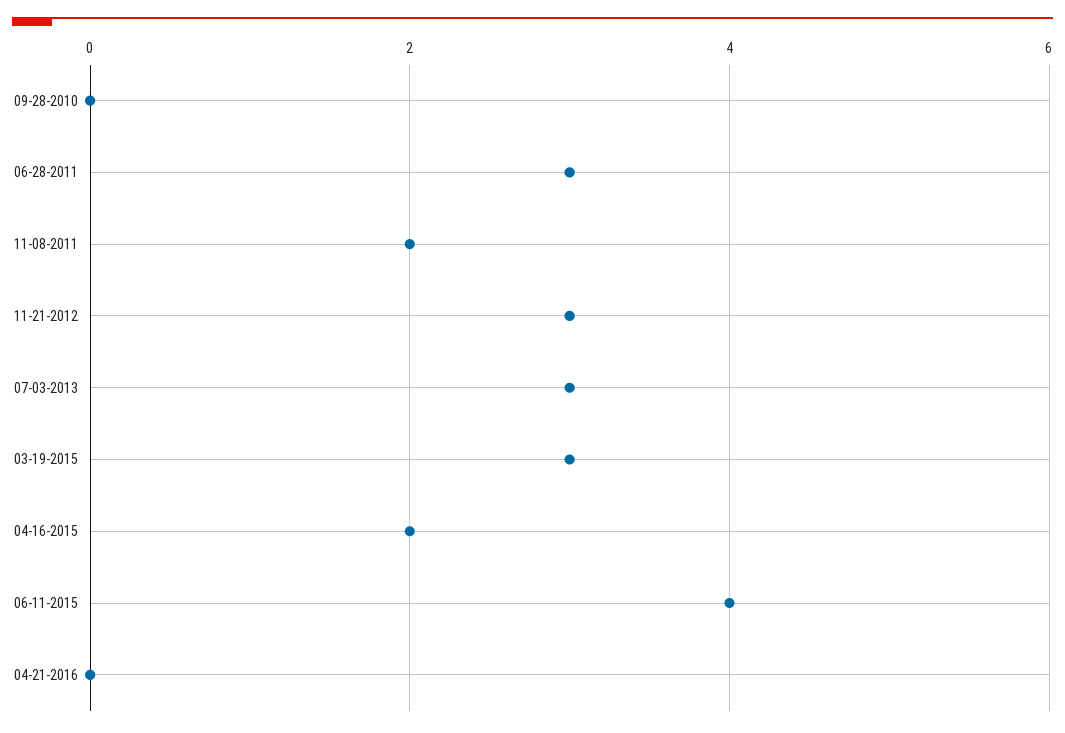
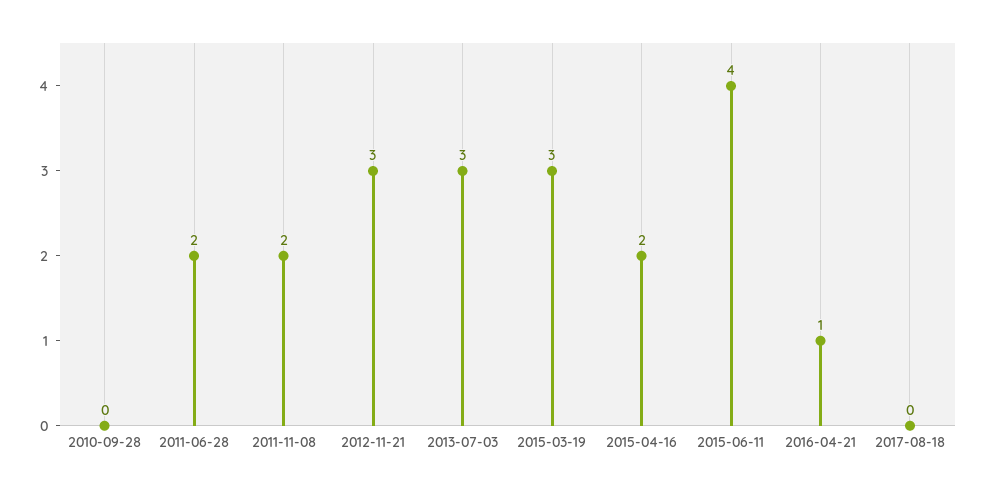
06-28-2011: 3 -> 2
04-21-2016: 0 -> 1
2017-08-18: none -> 0

